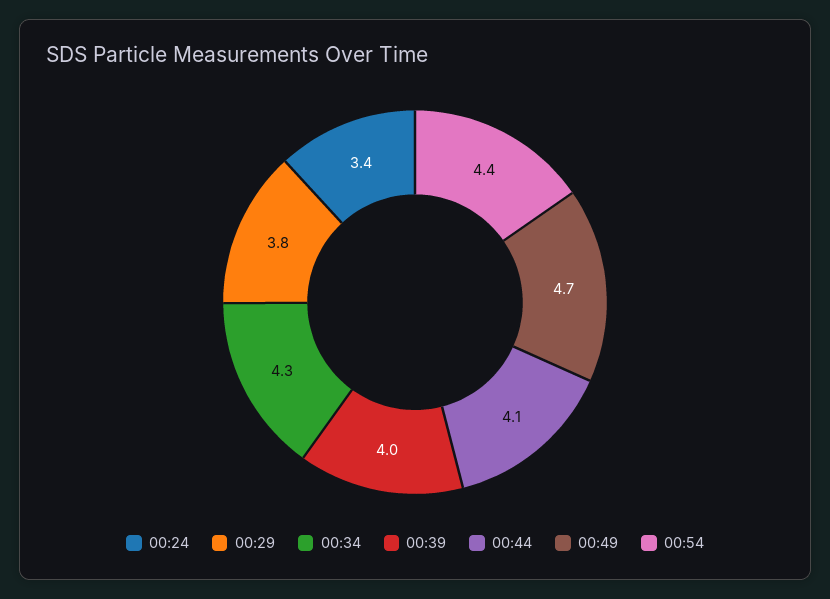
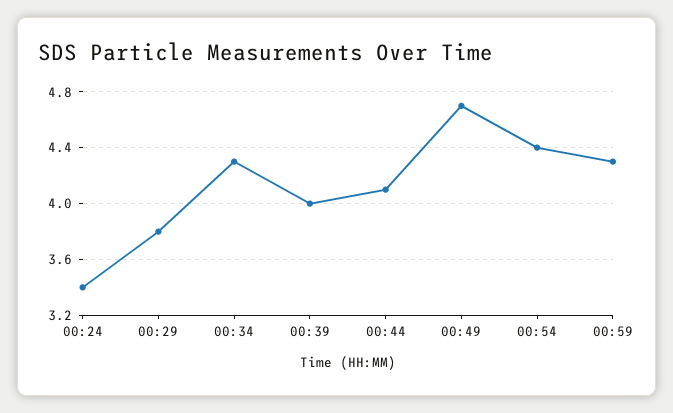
00:59: none -> 4.3

